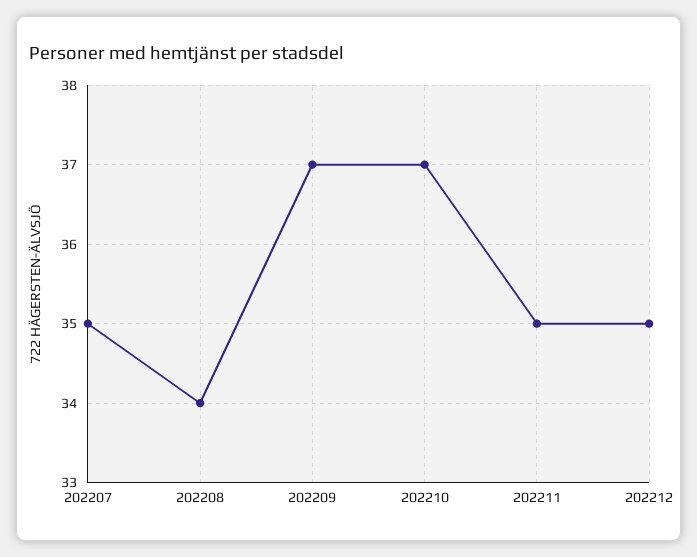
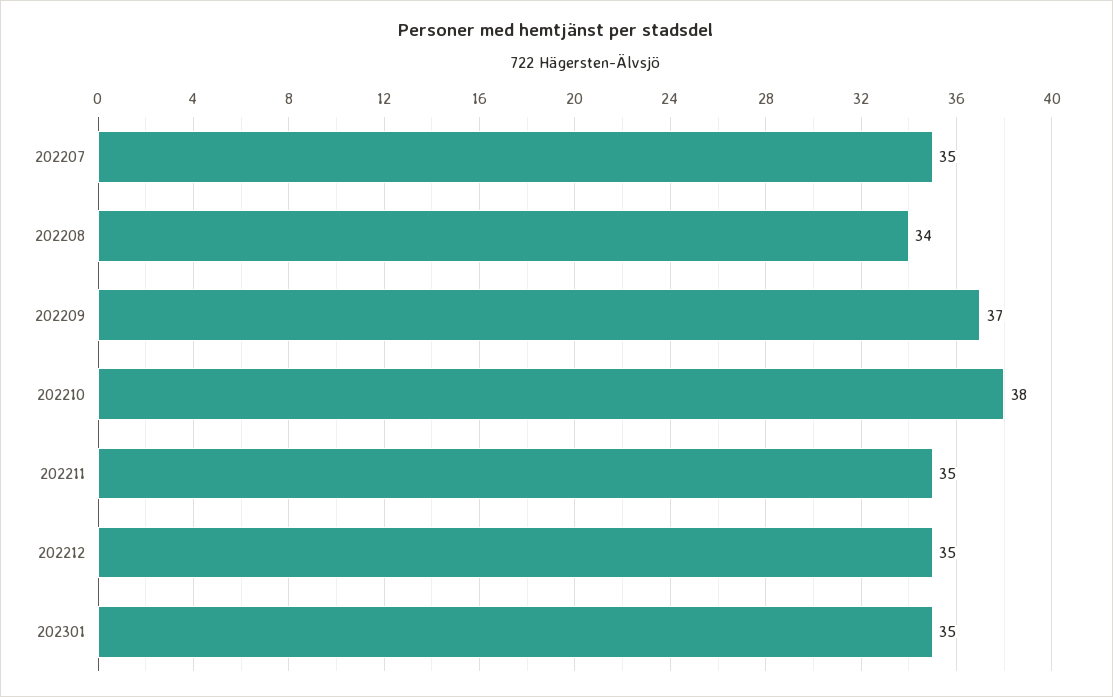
202210: 37 -> 38
202301: none -> 35

